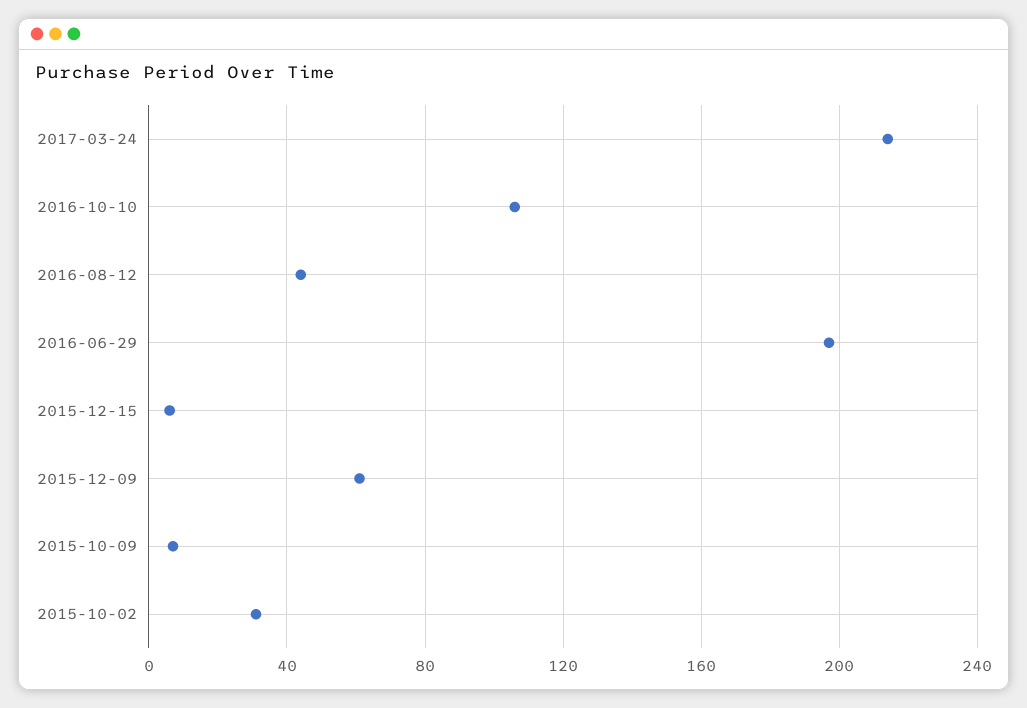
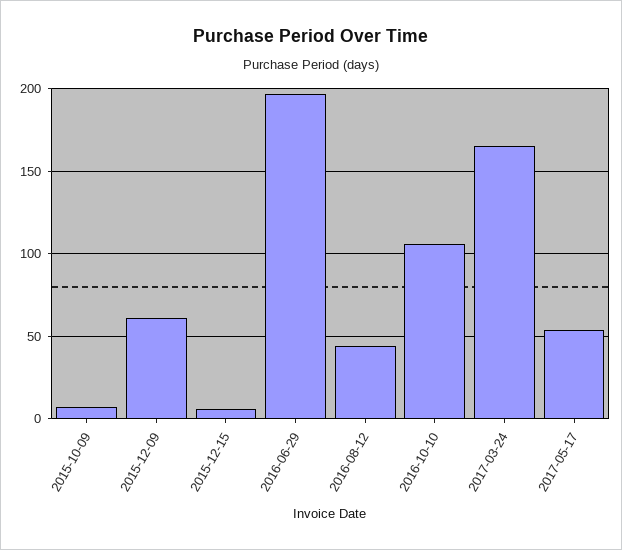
2017-03-24: 215 -> 165
2015-10-02: 30 -> none
2017-05-17: none -> 55

